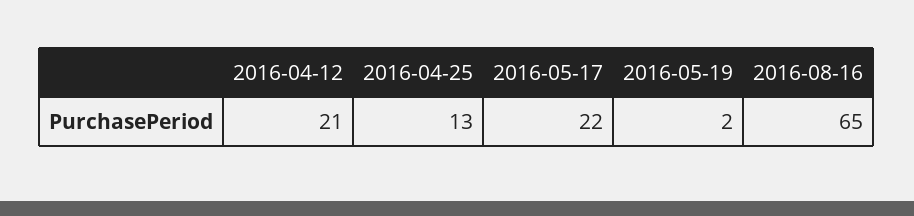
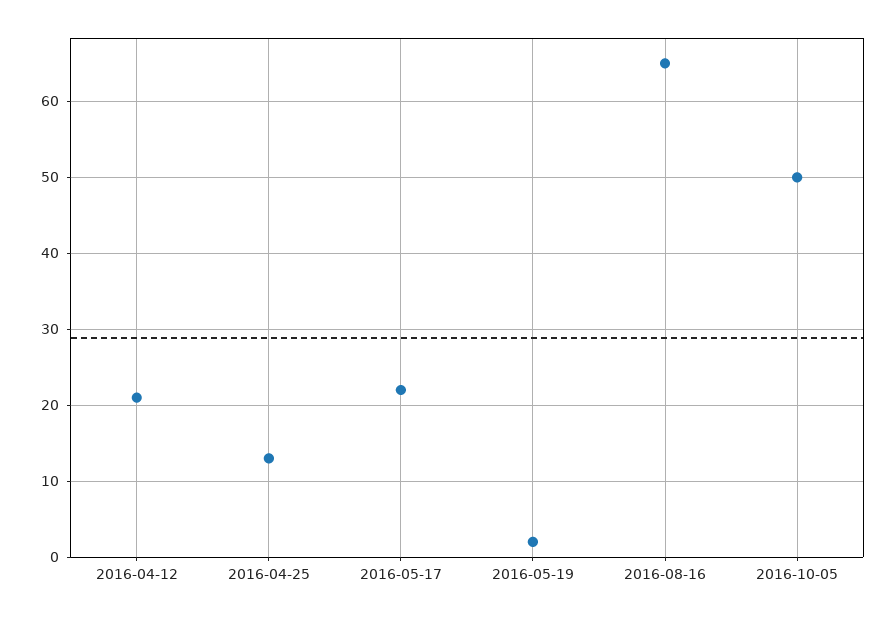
2016-10-05: none -> 50

